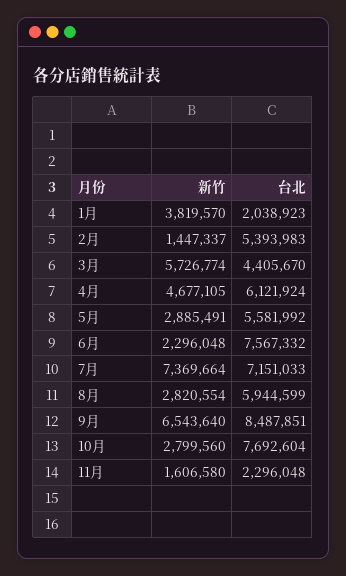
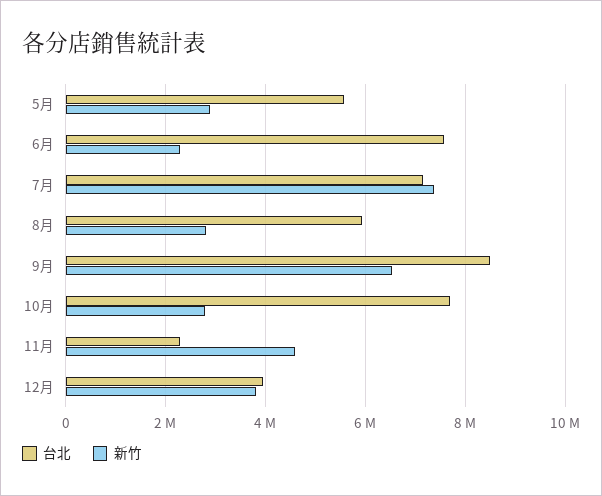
新竹, 1月: 3819570 -> none
台北, 1月: 2038923 -> none
新竹, 2月: 1447337 -> none
台北, 2月: 5393983 -> none
新竹, 3月: 5726774 -> none
台北, 3月: 4405670 -> none
新竹, 4月: 4677105 -> none
台北, 4月: 6121924 -> none
新竹, 11月: 1606580 -> 4600000
台北, 12月: none -> 4000000
新竹, 12月: none -> 3800000

